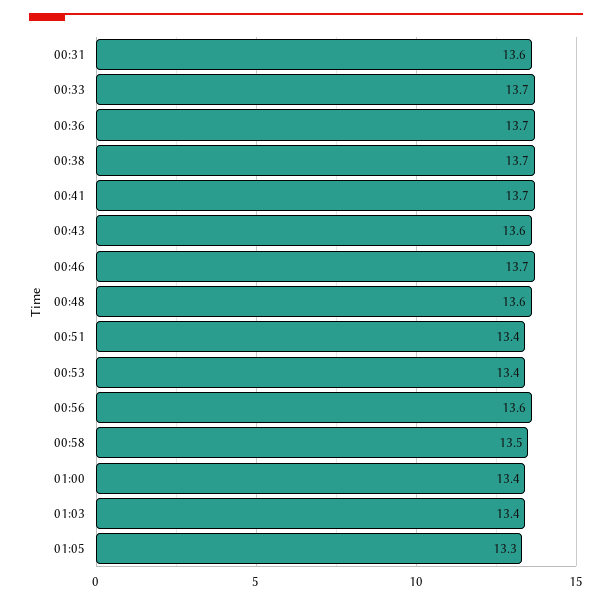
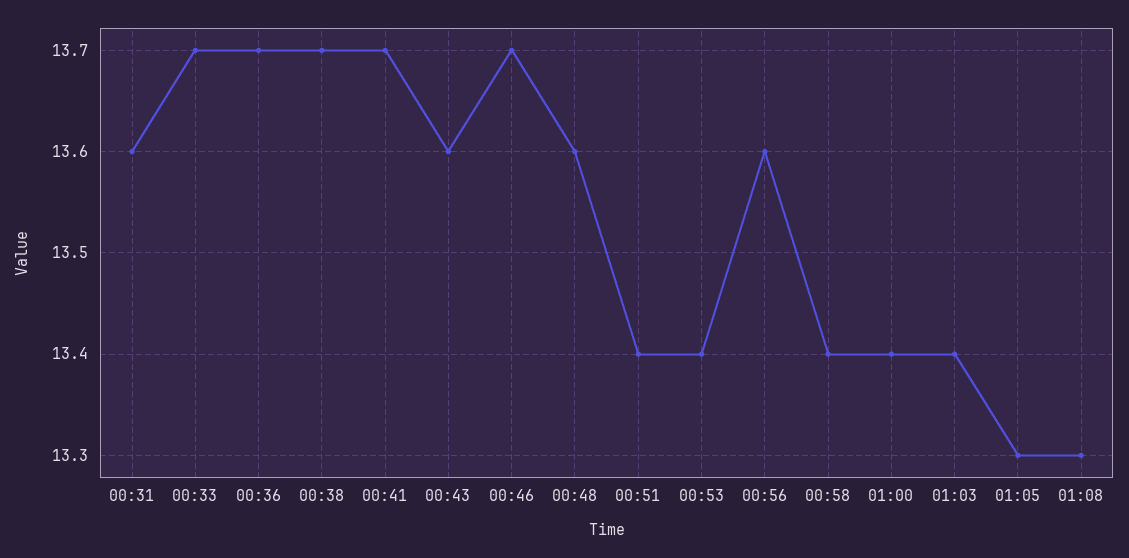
00:58: 13.5 -> 13.4
01:08: none -> 13.3

